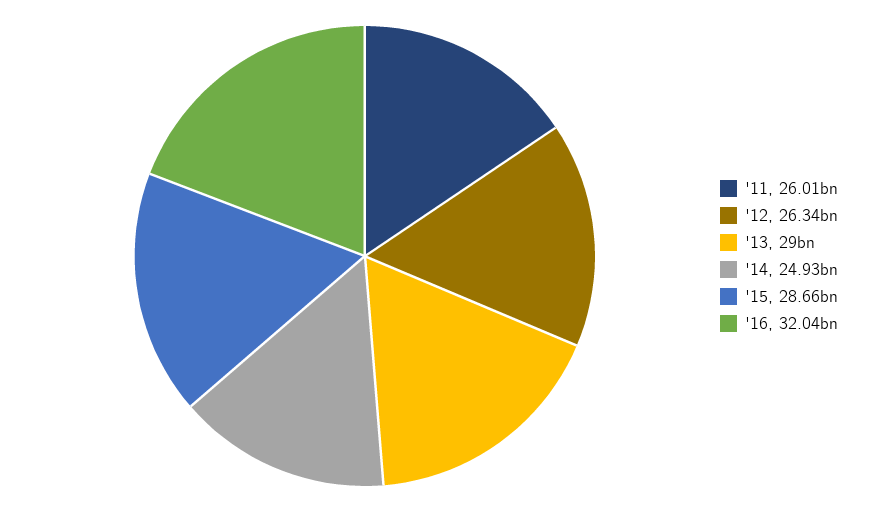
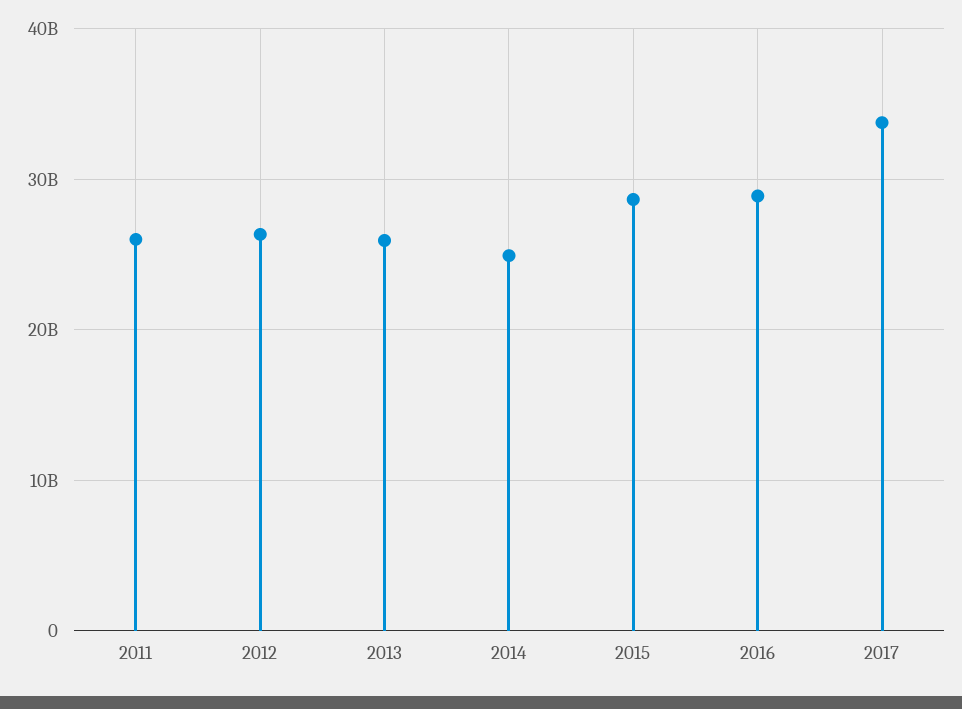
'13: 29000000000 -> 26000000000
'16: 32040000000 -> 29000000000
2017: none -> 34000000000

